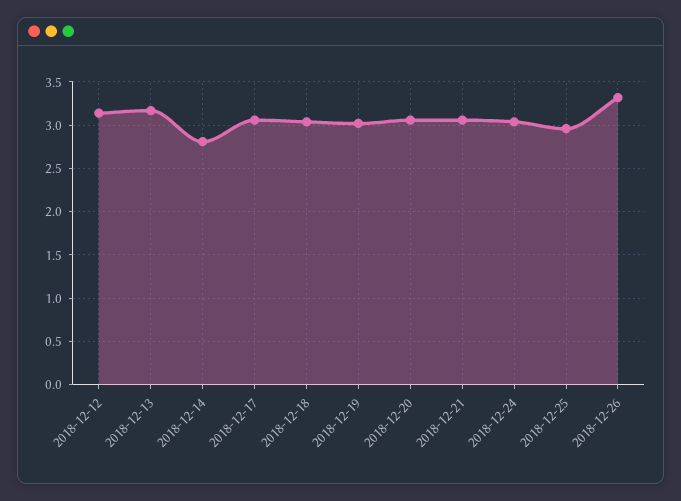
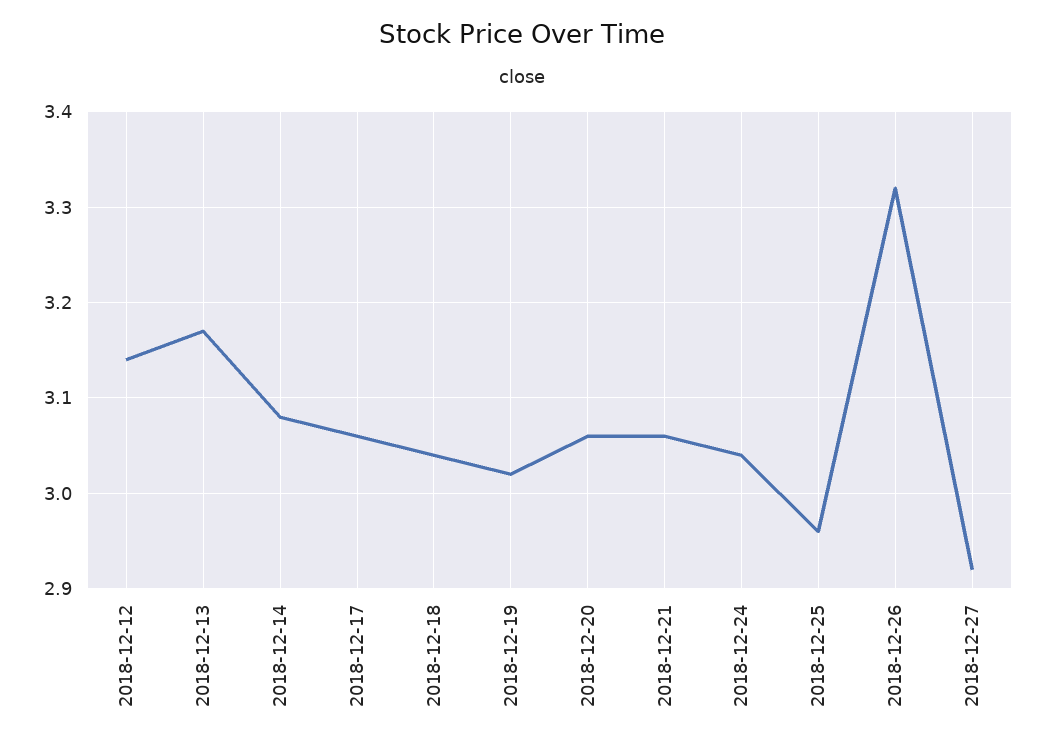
2018-12-14: 2.8 -> 3.08
2018-12-27: none -> 2.92

